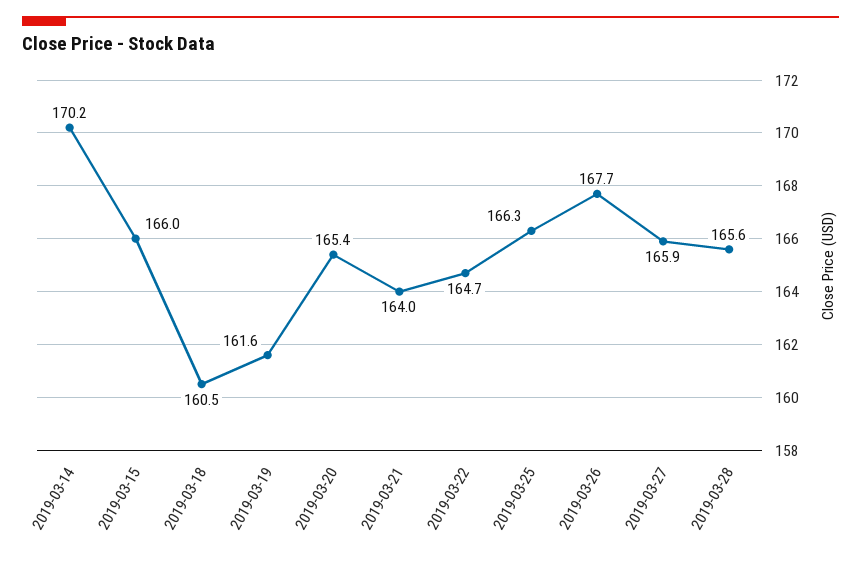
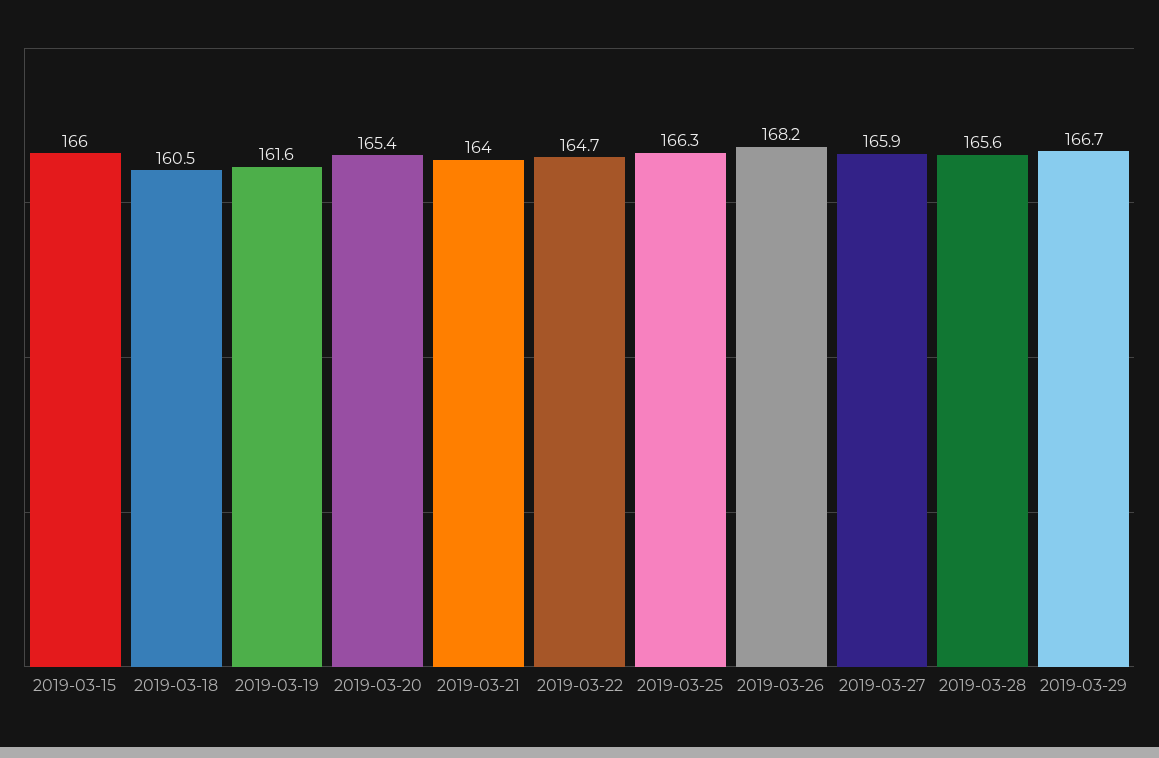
2019-03-14: 170.2 -> none
2019-03-26: 167.7 -> 168.2
2019-03-29: none -> 166.7

